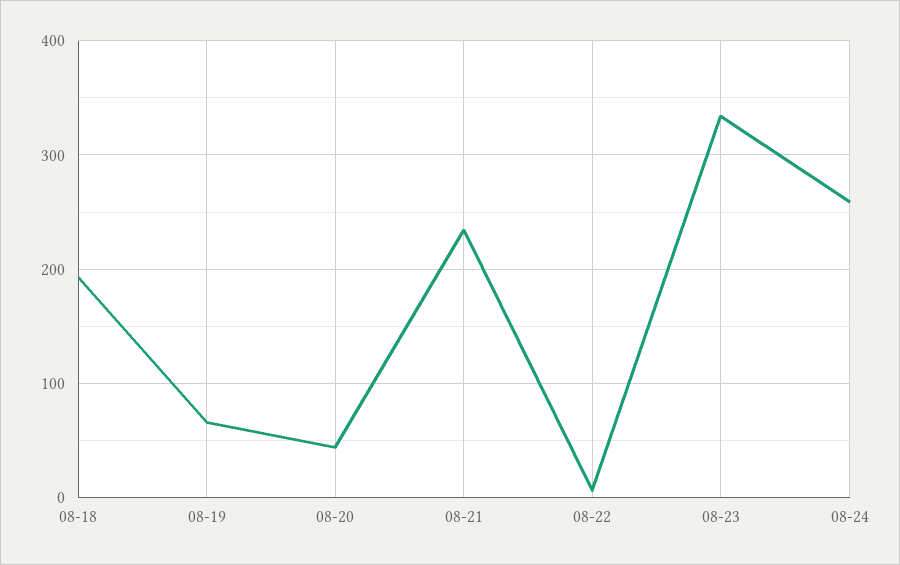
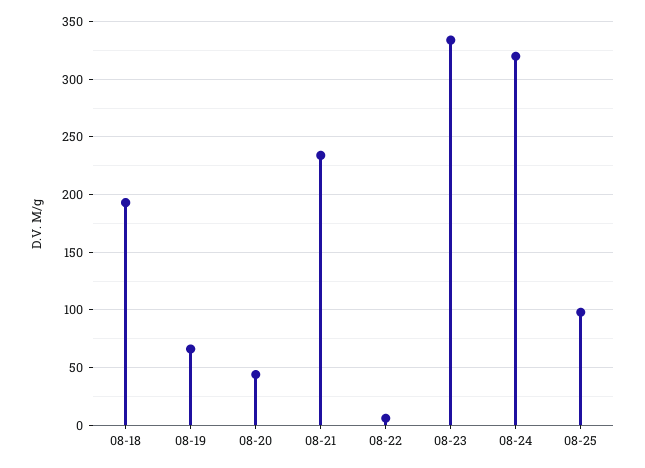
08-24: 260 -> 320
08-25: none -> 100

